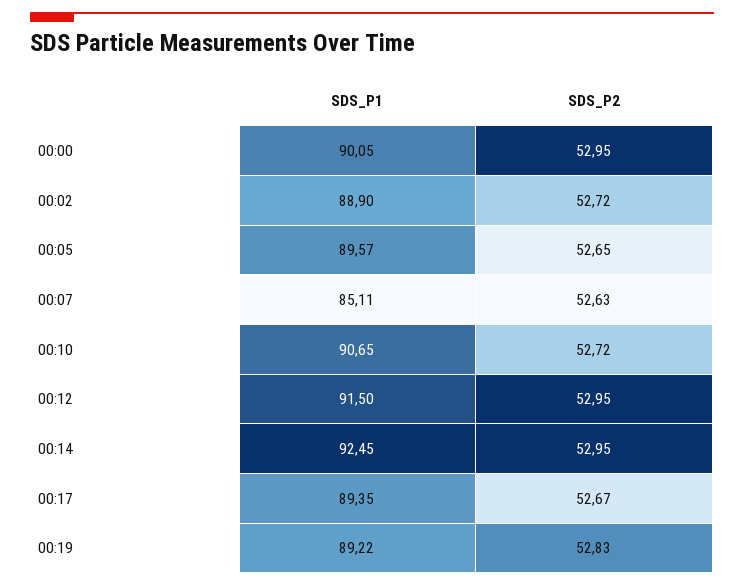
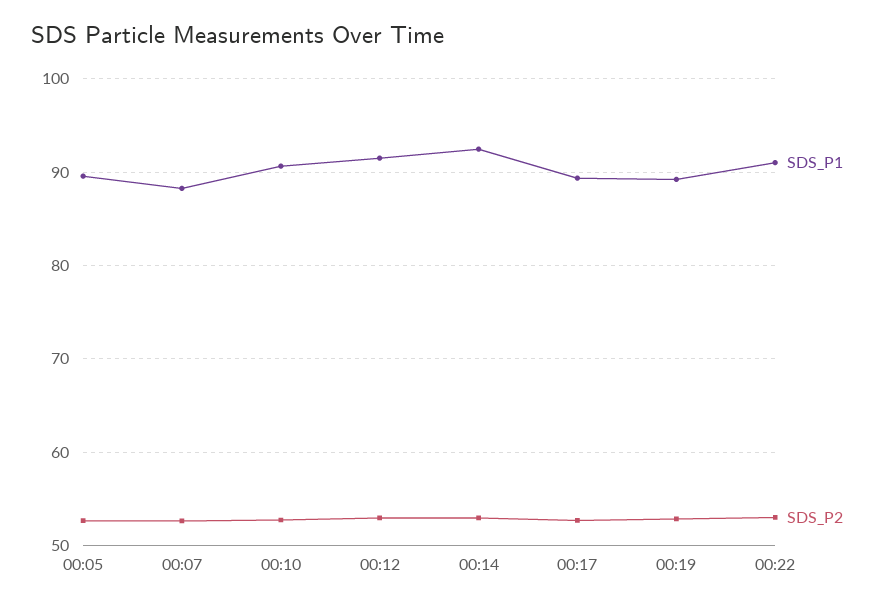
SDS_P1, 00:00: 90.05 -> none
SDS_P2, 00:00: 52.95 -> none
SDS_P1, 00:02: 88.9 -> none
SDS_P2, 00:02: 52.72 -> none
SDS_P1, 00:07: 85.11 -> 88
SDS_P1, 00:22: none -> 91
SDS_P2, 00:22: none -> 53

